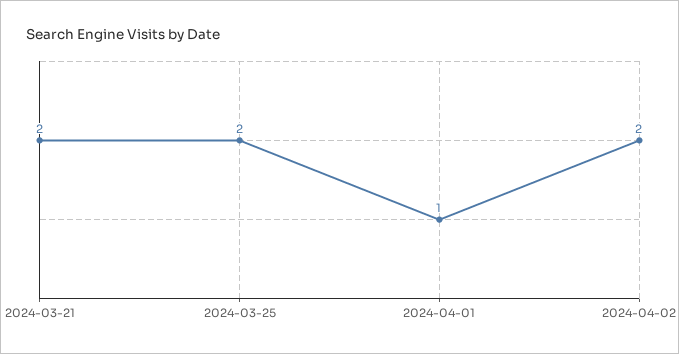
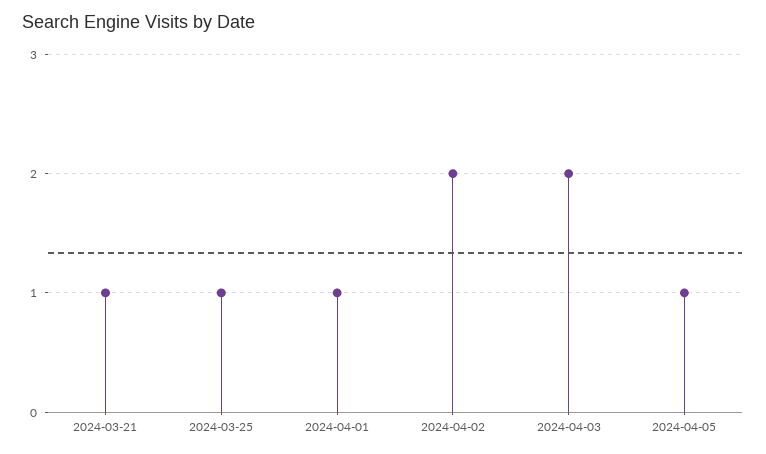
2024-03-21: 2 -> 1
2024-03-25: 2 -> 1
2024-04-03: none -> 2
2024-04-05: none -> 1

